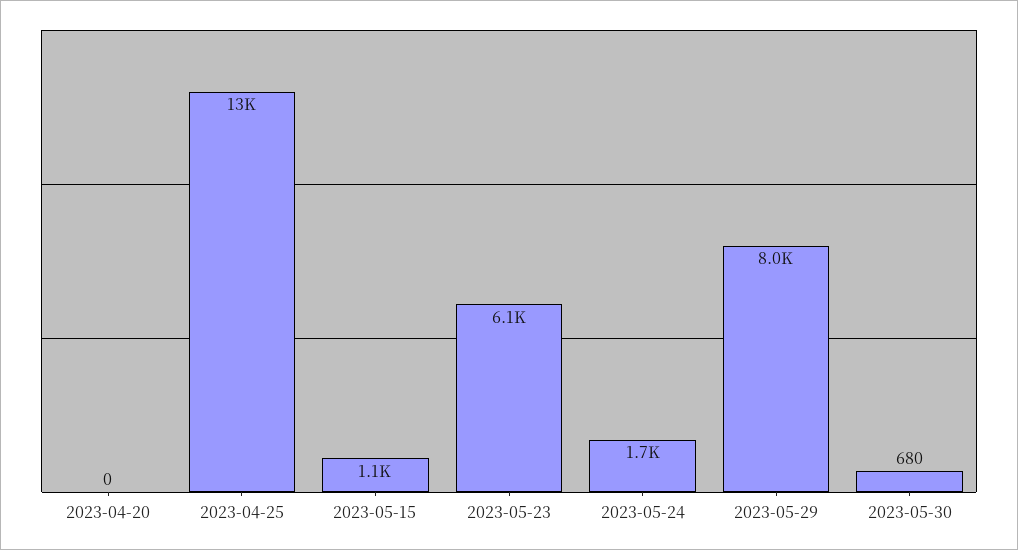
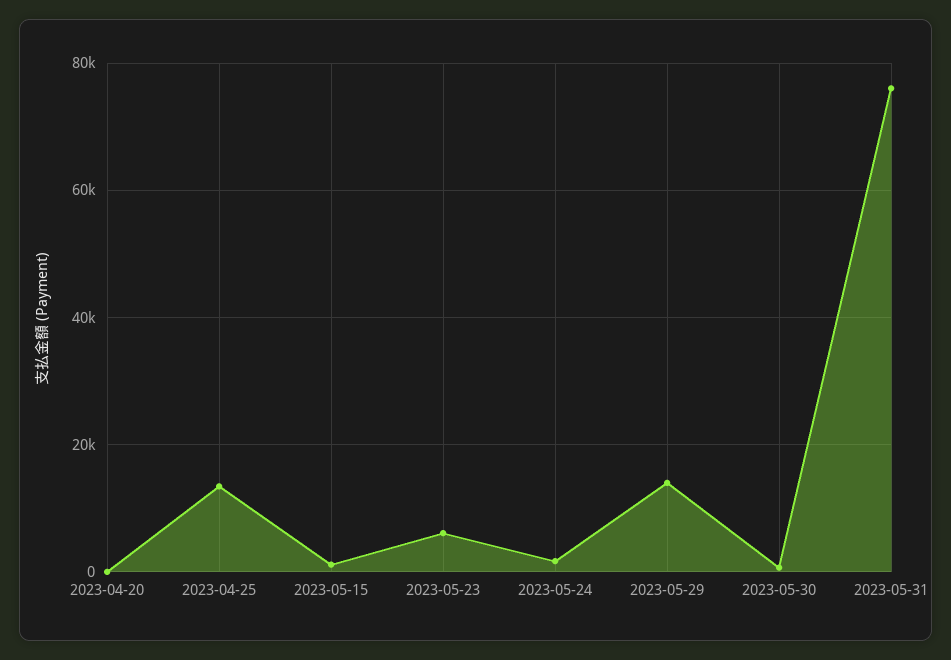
2023-05-29: 8000 -> 14000
2023-05-31: none -> 76000

